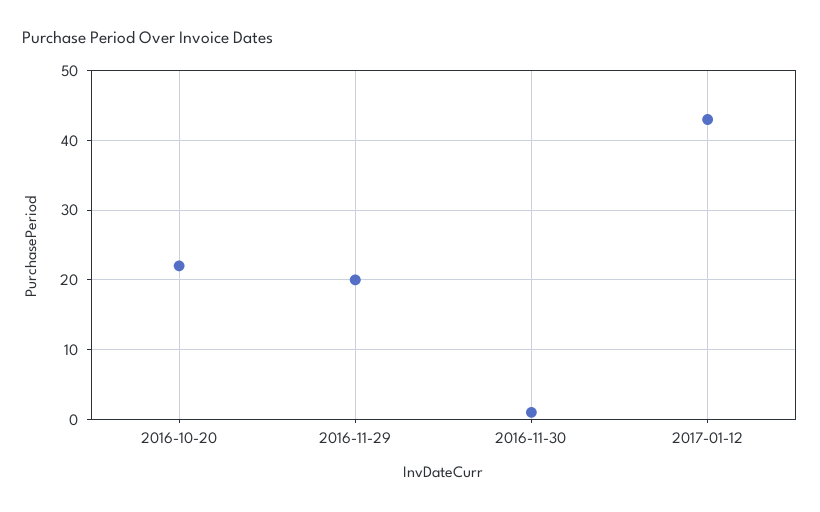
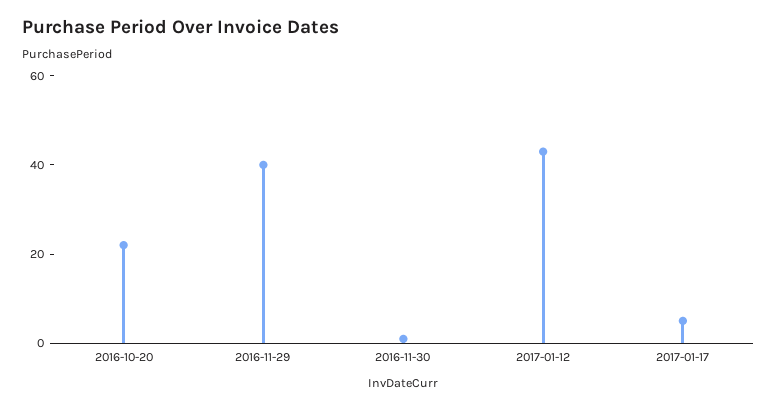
2016-11-29: 20 -> 40
2017-01-17: none -> 5

